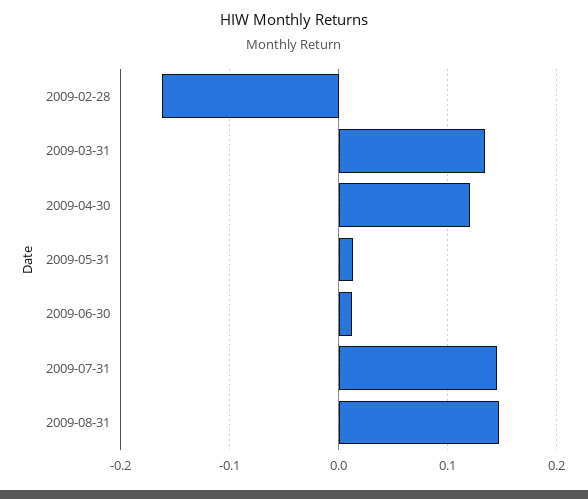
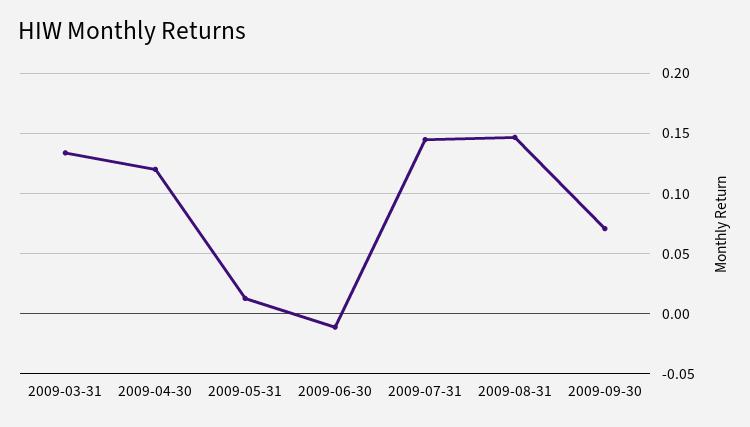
2009-02-28: -0.16 -> none
2009-06-30: 0.01 -> -0.01
2009-09-30: none -> 0.07

